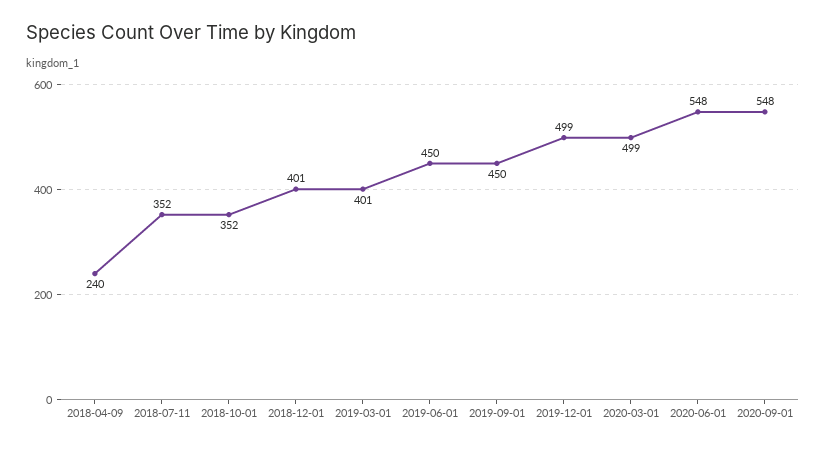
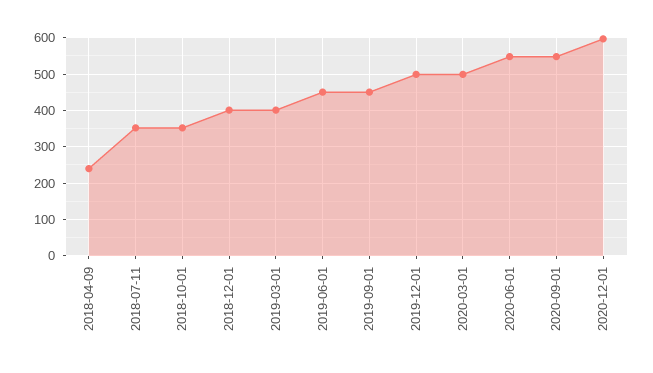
2020-12-01: none -> 600

